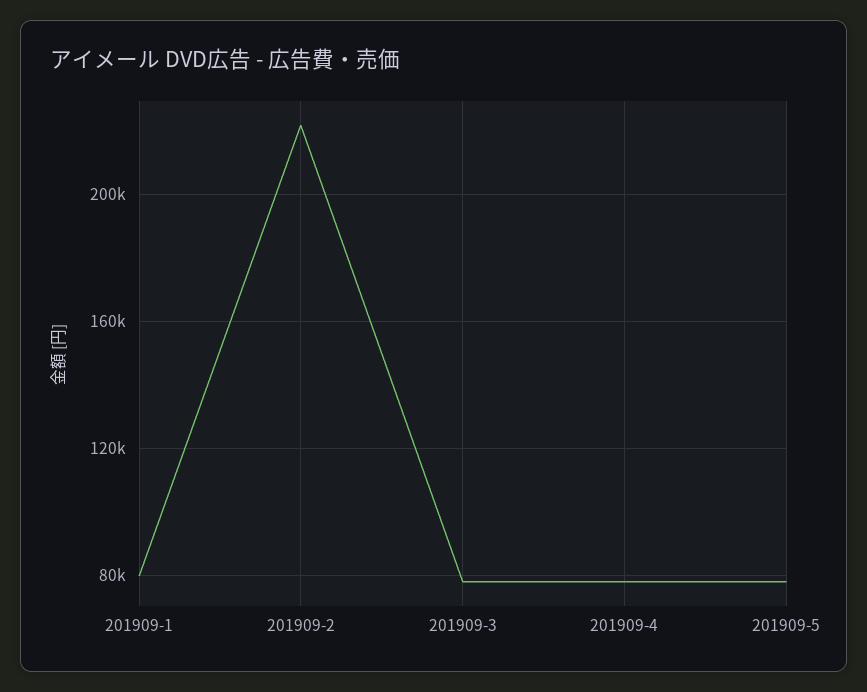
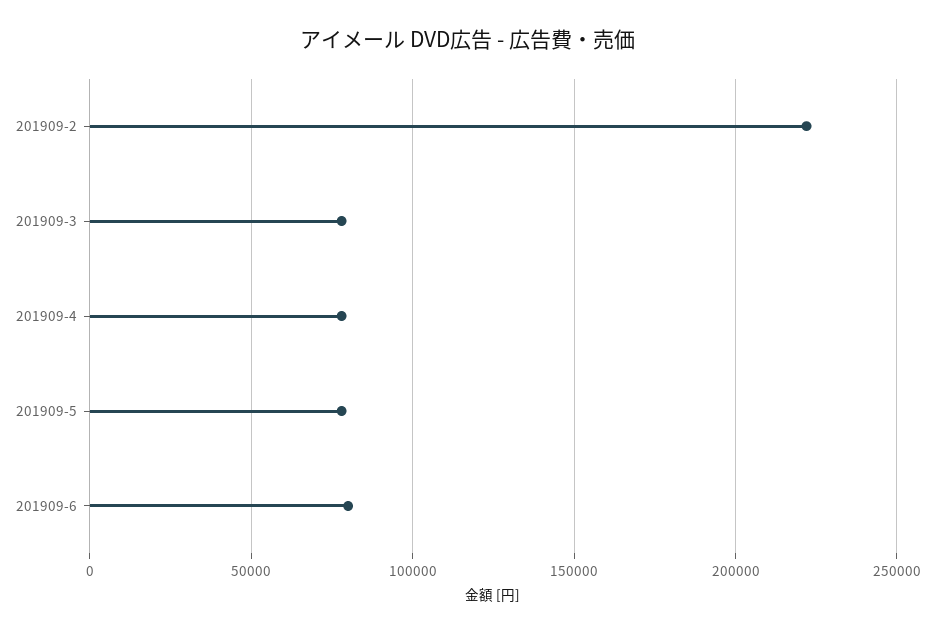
201909-1: 80000 -> none
201909-6: none -> 80000

